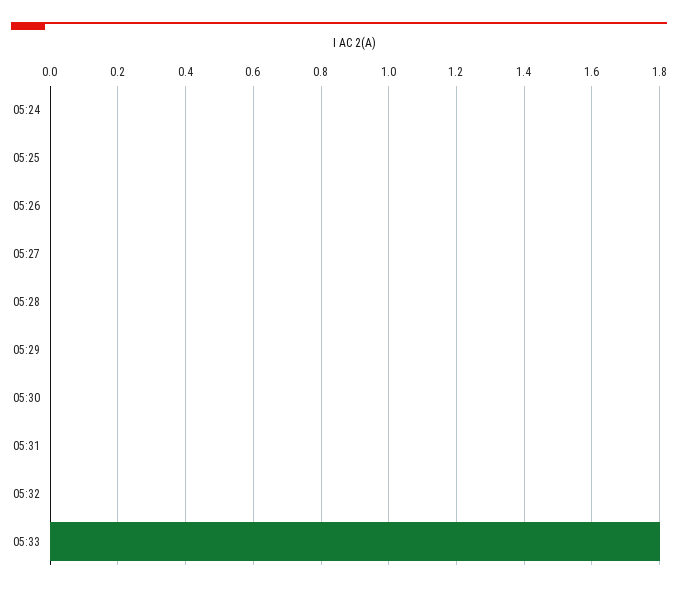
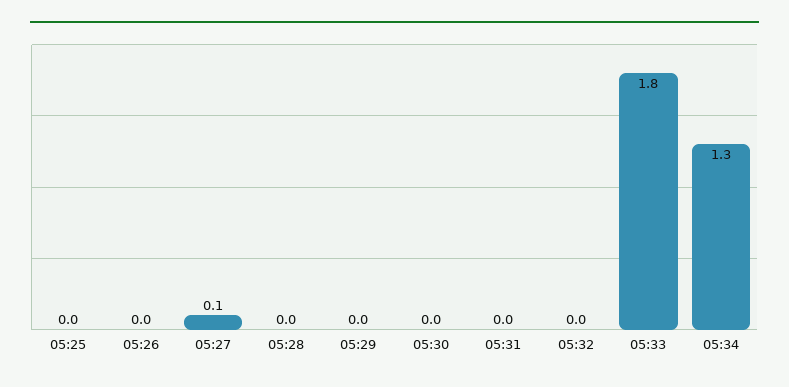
05:24: 0 -> none
05:27: 0 -> 0.1
05:34: none -> 1.3

